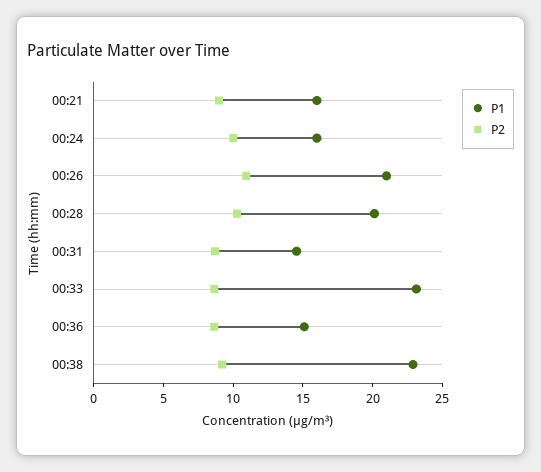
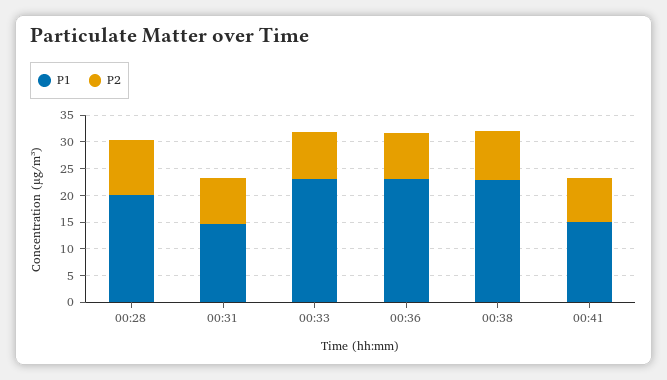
P1, 00:21: 16 -> none
P2, 00:21: 9 -> none
P1, 00:24: 16 -> none
P2, 00:24: 10 -> none
P1, 00:26: 21 -> none
P2, 00:26: 11 -> none
P1, 00:36: 15 -> 22.5
P1, 00:41: none -> 15
P2, 00:41: none -> 7.5

